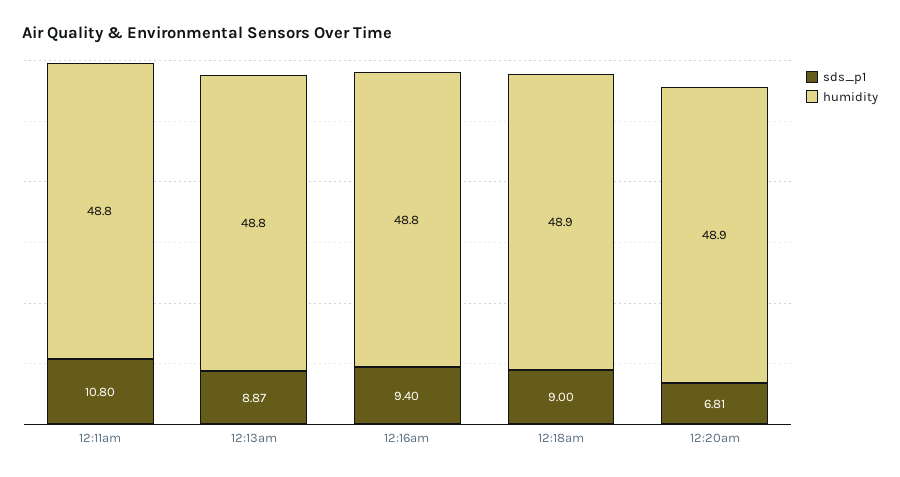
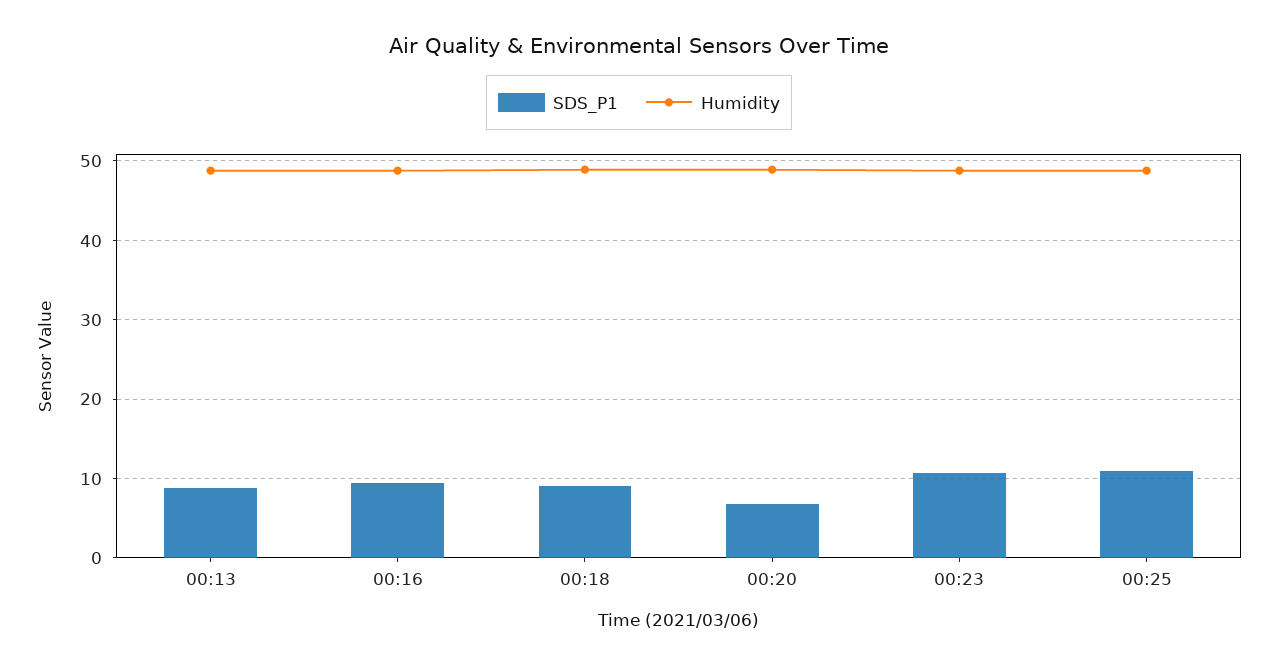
sds_p1, 12:11am: 10.8 -> none
humidity, 12:11am: 48.8 -> none
sds_p1, 00:23: none -> 11
humidity, 00:23: none -> 49
sds_p1, 00:25: none -> 11
humidity, 00:25: none -> 49

